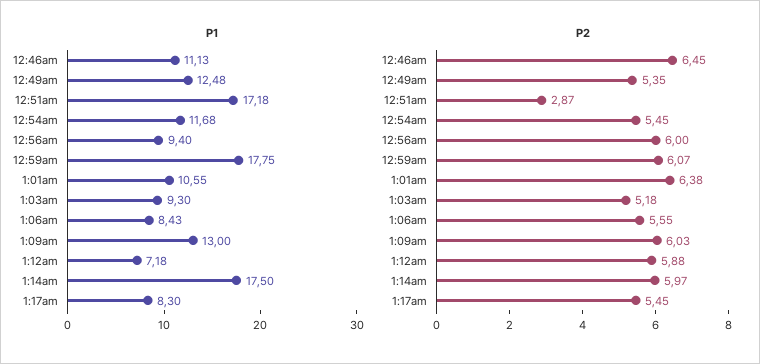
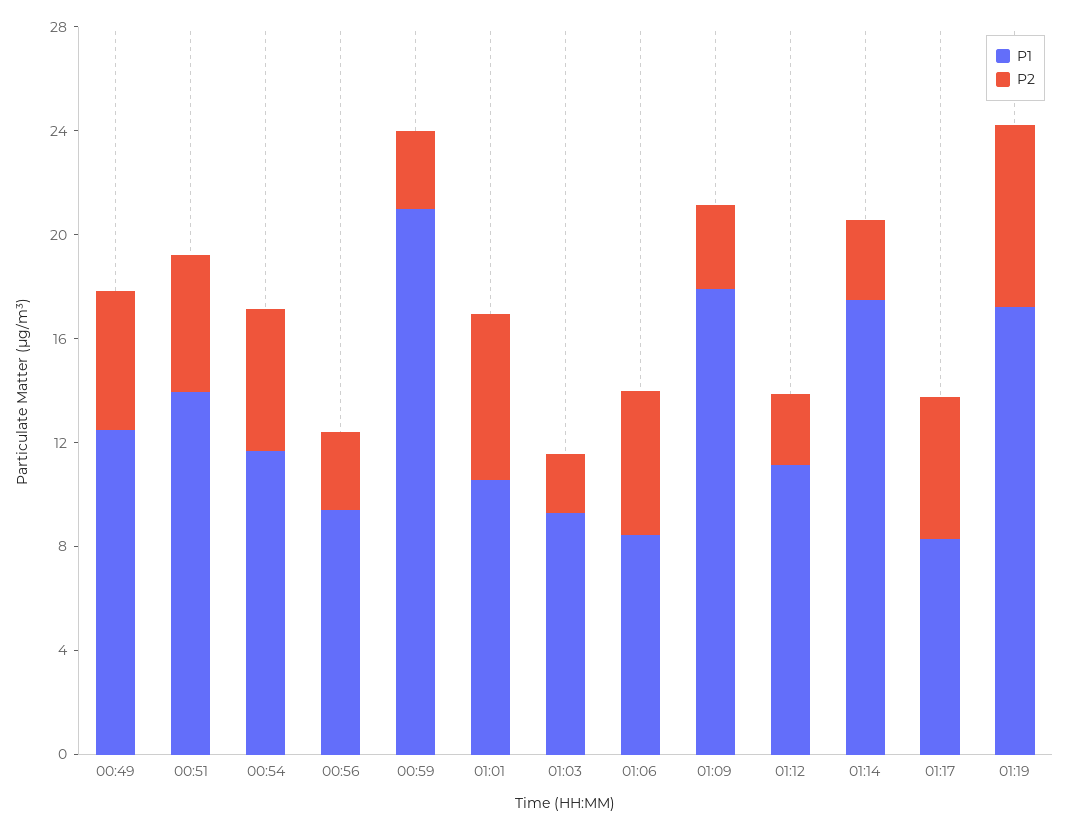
P1, 12:46am: 11.13 -> none
P1, 12:51am: 17.18 -> 14
P1, 12:59am: 17.75 -> 21
P1, 1:09am: 13 -> 18
P1, 1:12am: 7.18 -> 11
P2, 12:46am: 6.45 -> none
P2, 12:51am: 2.87 -> 5
P2, 12:56am: 6 -> 3
P2, 12:59am: 6.07 -> 3
P2, 1:03am: 5.18 -> 2
P2, 1:09am: 6.03 -> 3
P2, 1:12am: 5.88 -> 3
P2, 1:14am: 5.97 -> 3
P1, 01:19: none -> 17
P2, 01:19: none -> 7

